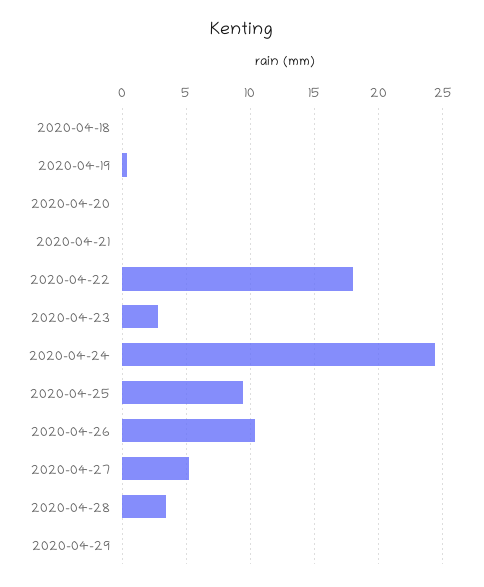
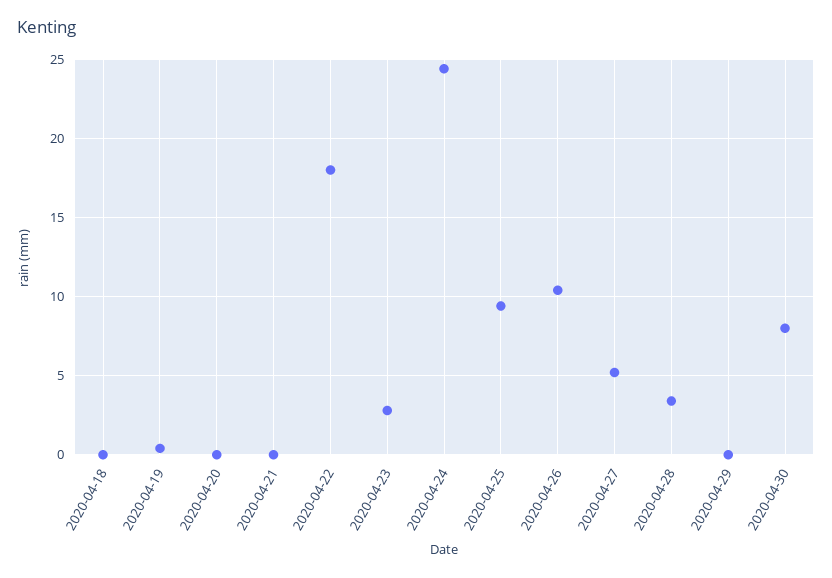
2020-04-30: none -> 8

